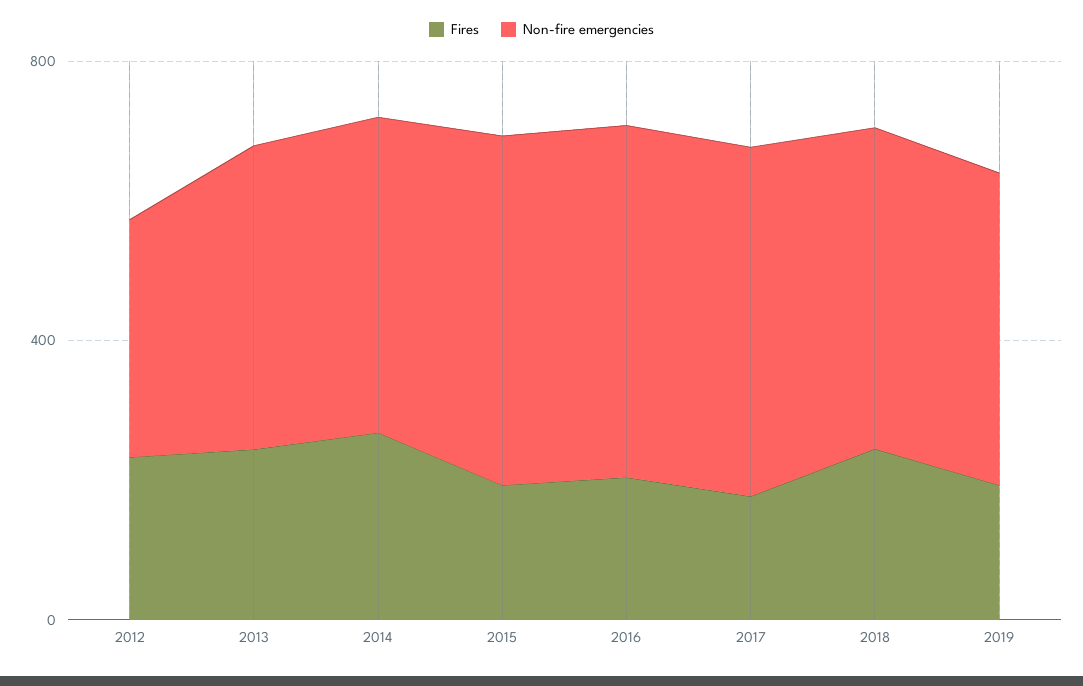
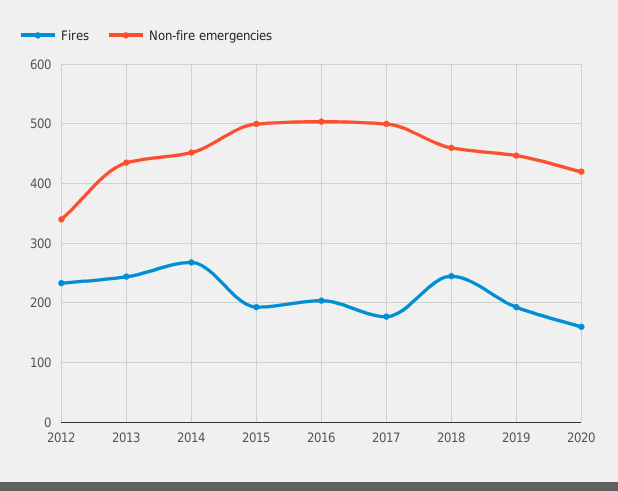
Fires, 2020: none -> 160
Non-fire emergencies, 2020: none -> 420

